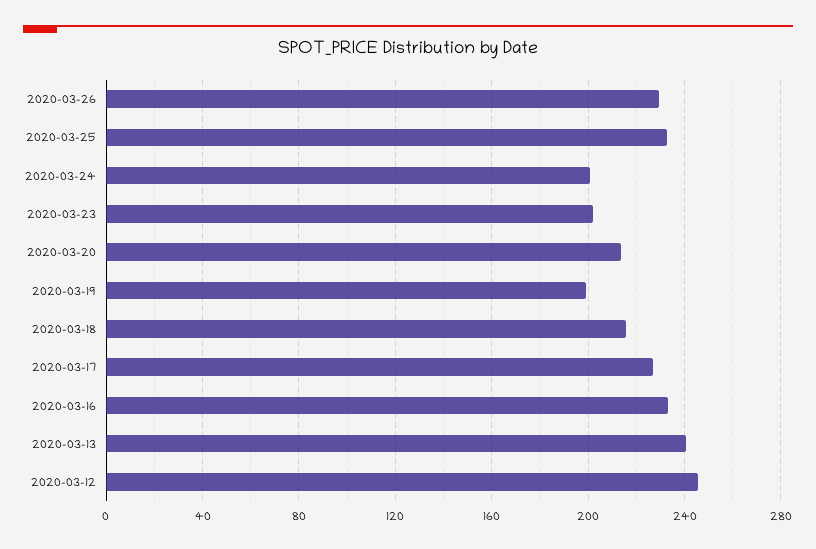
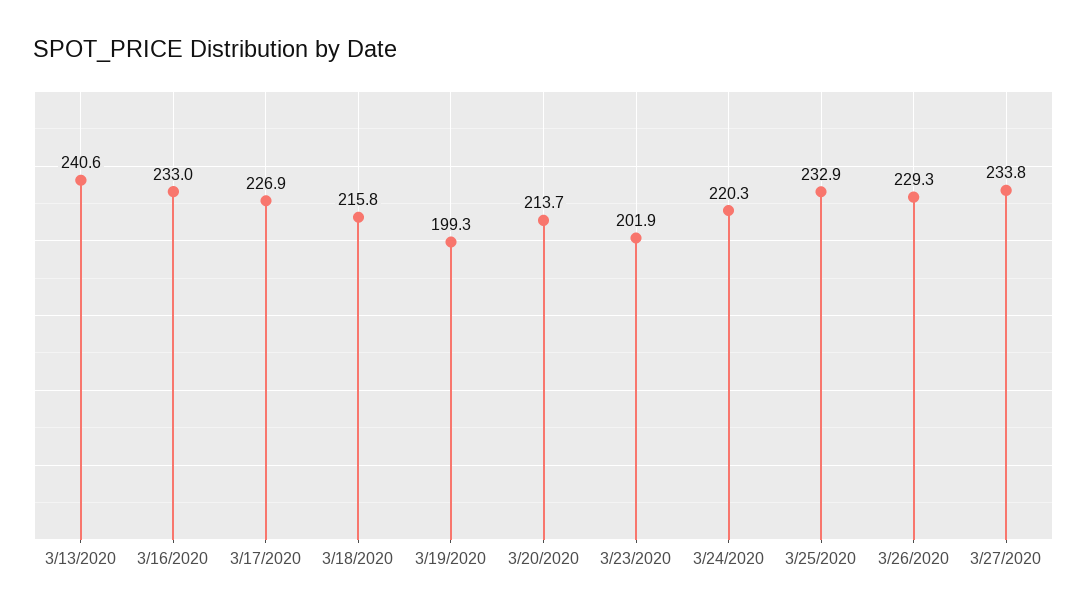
2020-03-24: 200 -> 220.3
2020-03-12: 245 -> none
3/27/2020: none -> 233.8

